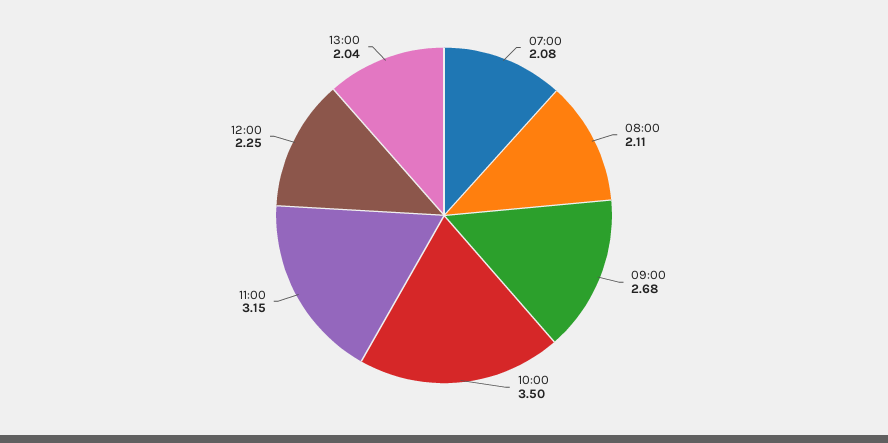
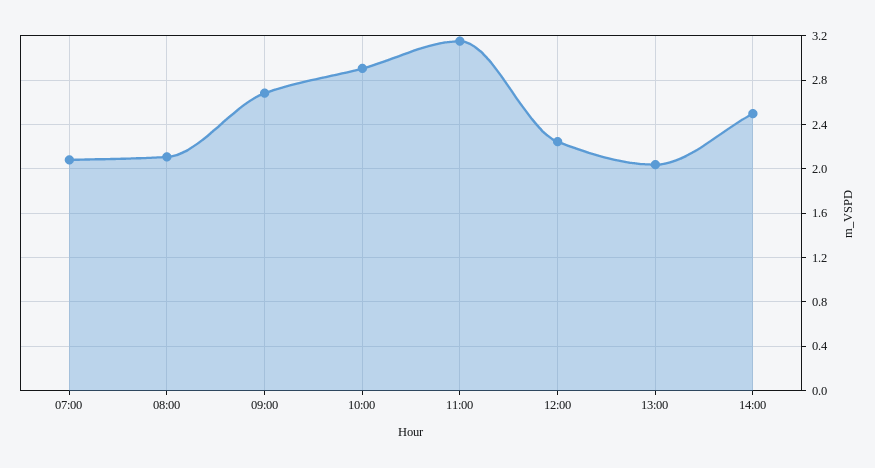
10:00: 3.5 -> 2.9
14:00: none -> 2.5

